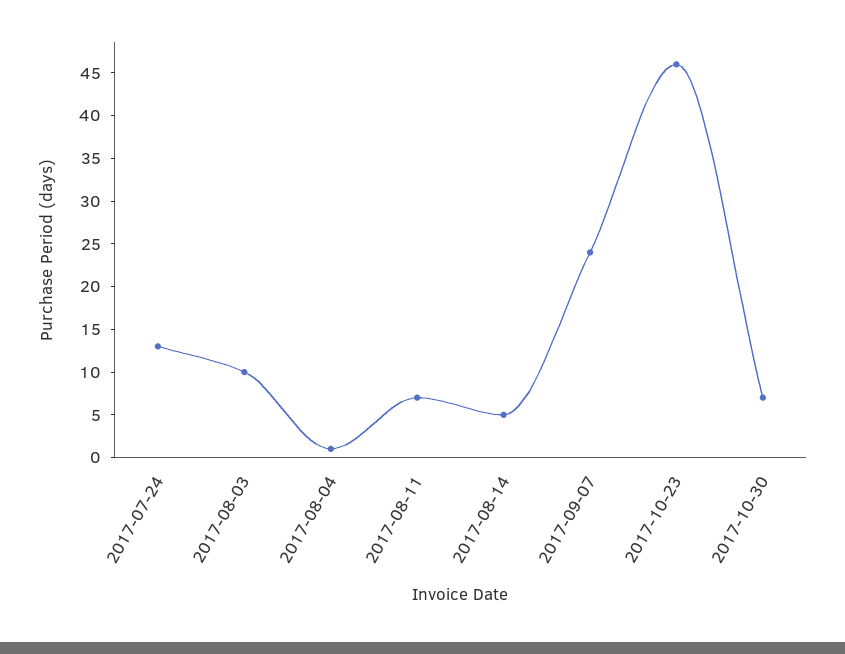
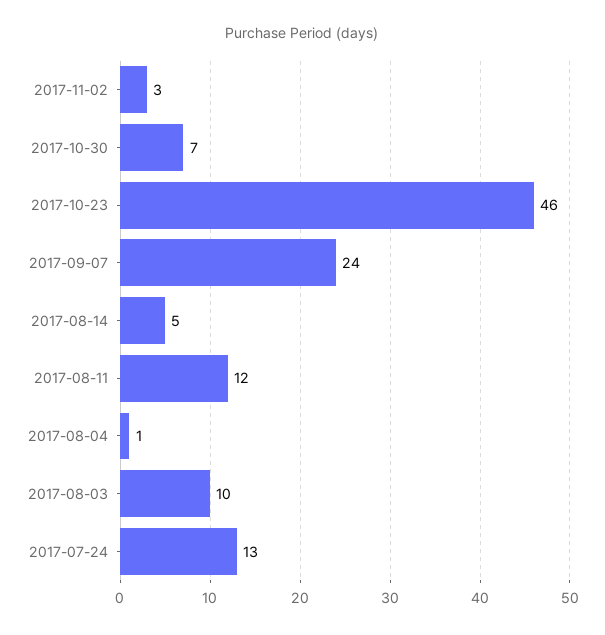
2017-08-11: 7 -> 12
2017-11-02: none -> 3

